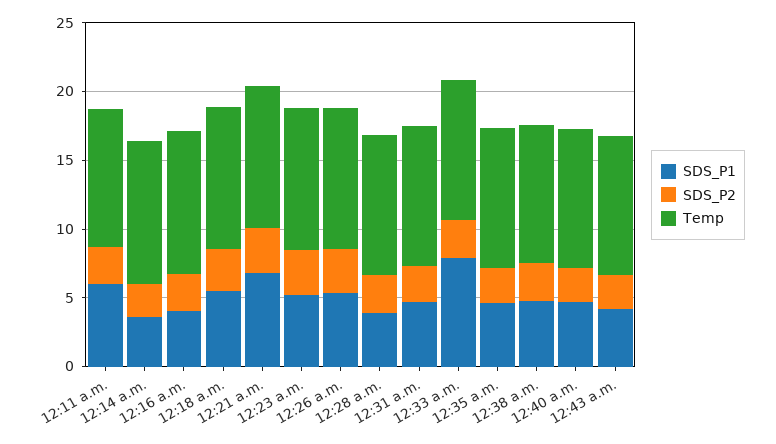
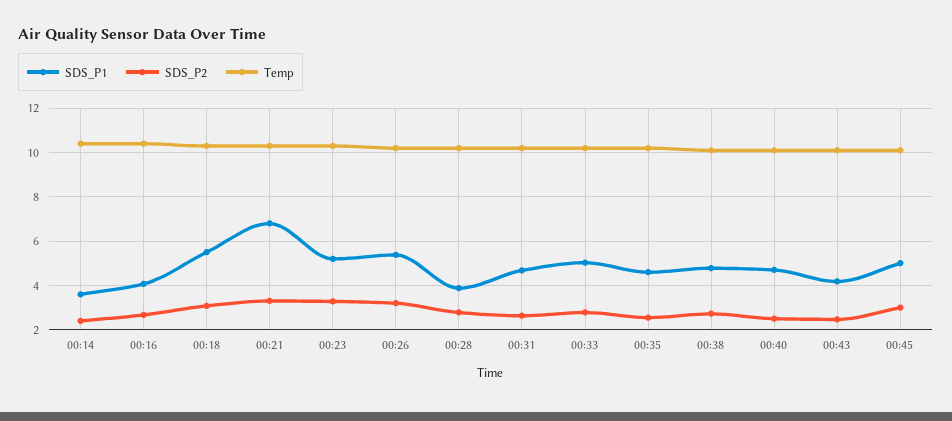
SDS_P1, 12:11 a.m.: 6 -> none
SDS_P2, 12:11 a.m.: 3 -> none
Temp, 12:11 a.m.: 10 -> none
SDS_P1, 12:33 a.m.: 8 -> 5
SDS_P1, 00:45: none -> 5
SDS_P2, 00:45: none -> 3
Temp, 00:45: none -> 10

